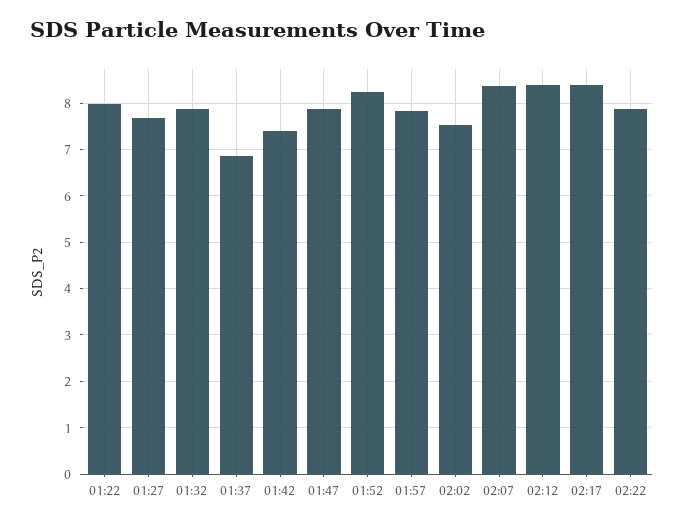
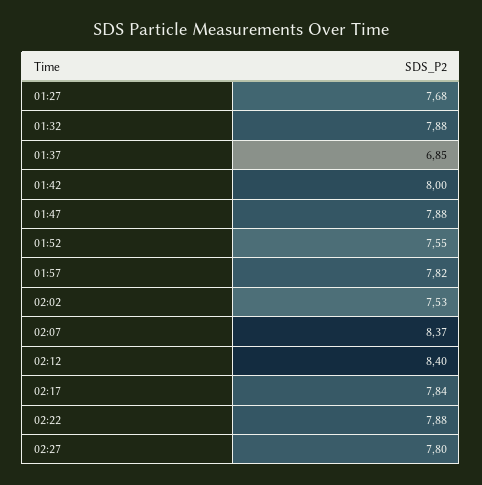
01:22: 8 -> none
01:42: 7.4 -> 8
01:52: 8.2 -> 7.55
02:17: 8.4 -> 7.84
02:27: none -> 7.8

